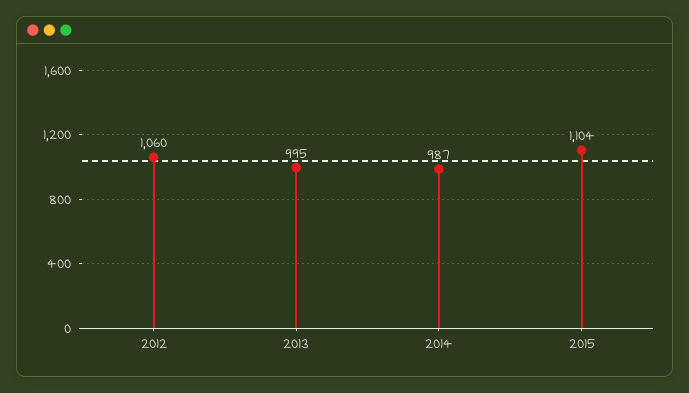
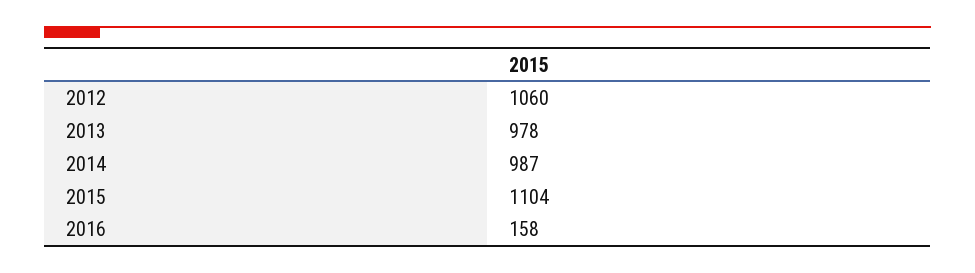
2013: 995 -> 978
2016: none -> 158

